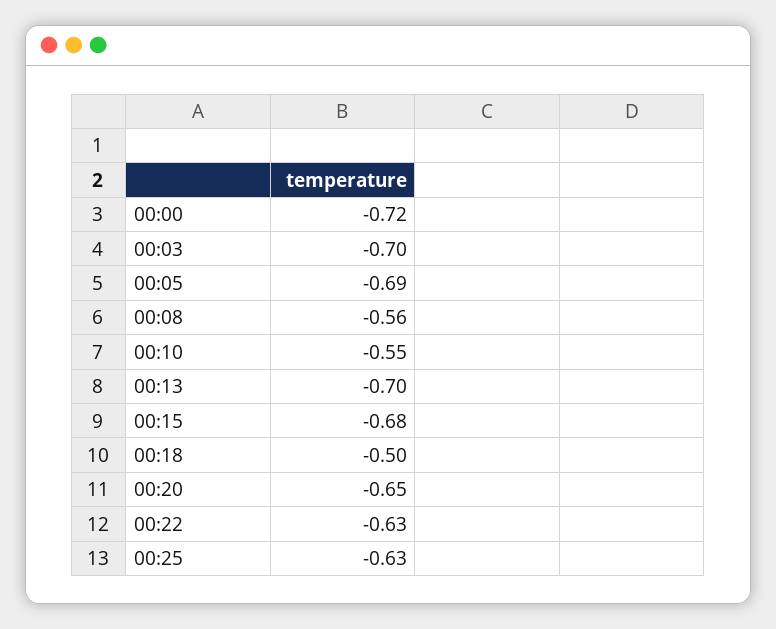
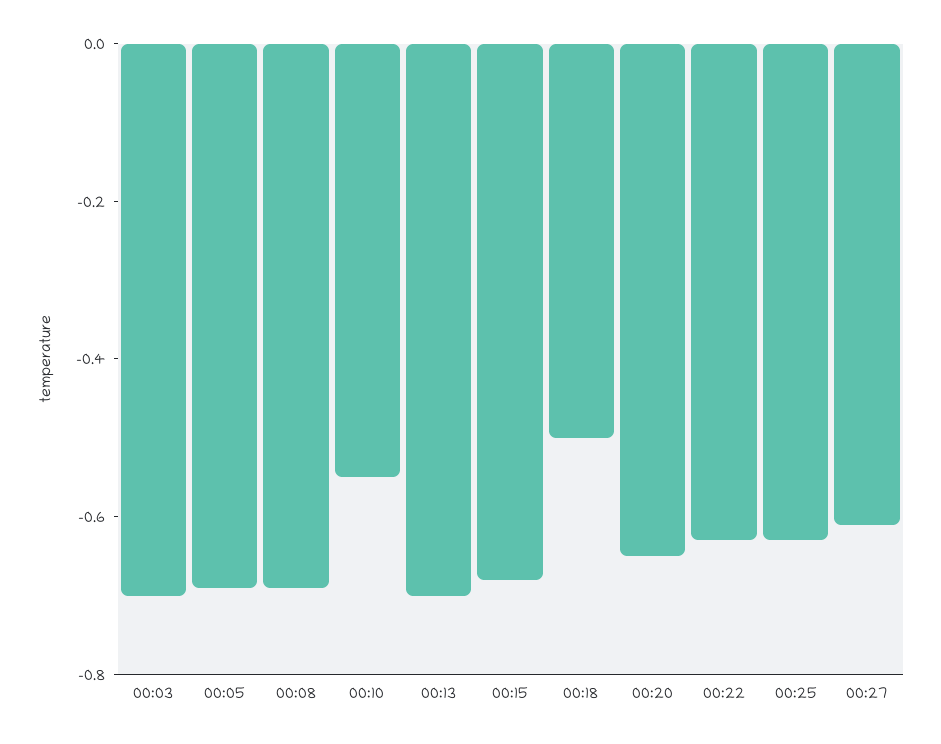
00:00: -0.72 -> none
00:08: -0.56 -> -0.7
00:27: none -> -0.6

